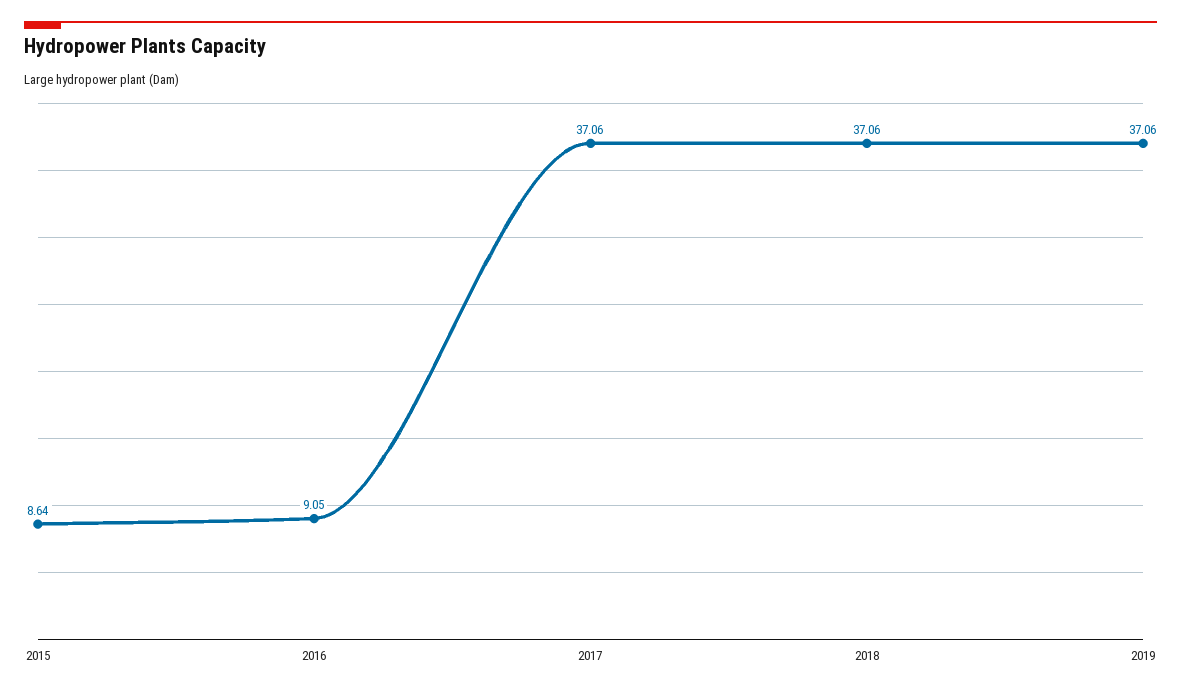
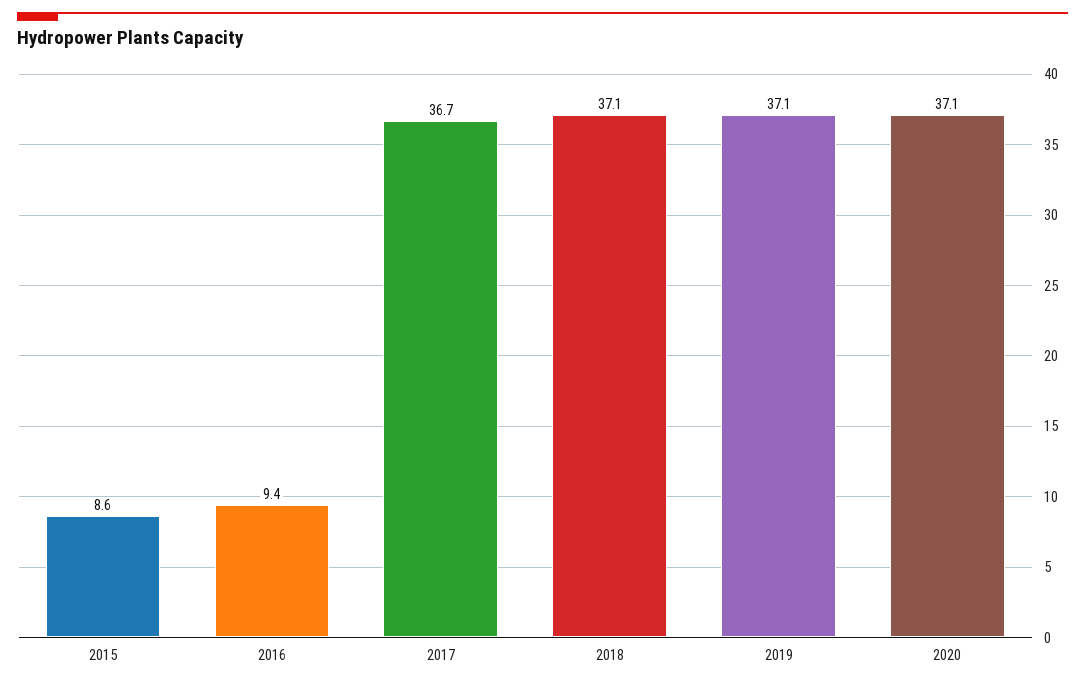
2016: 9.05 -> 9.4
2017: 37.06 -> 36.7
2020: none -> 37.1

